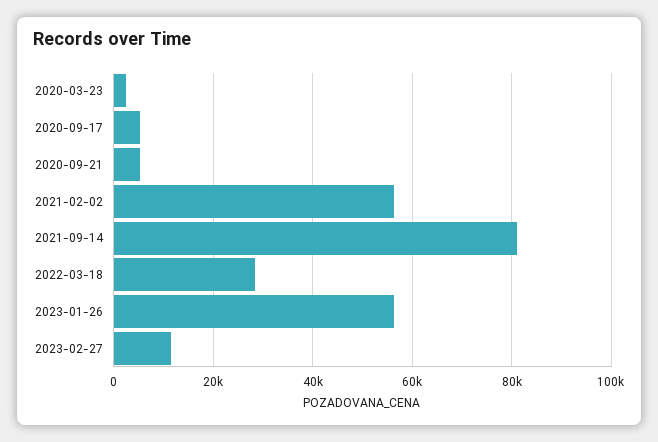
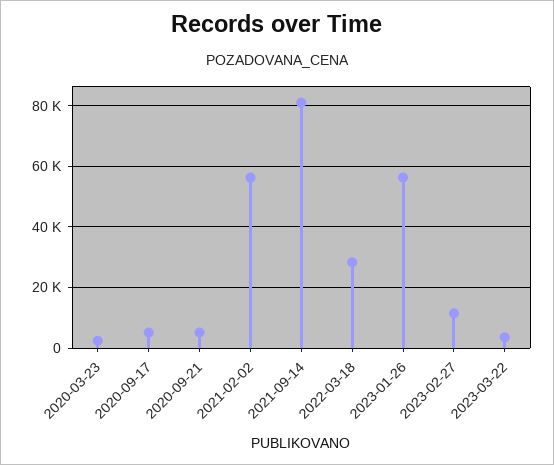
2023-03-22: none -> 4000

